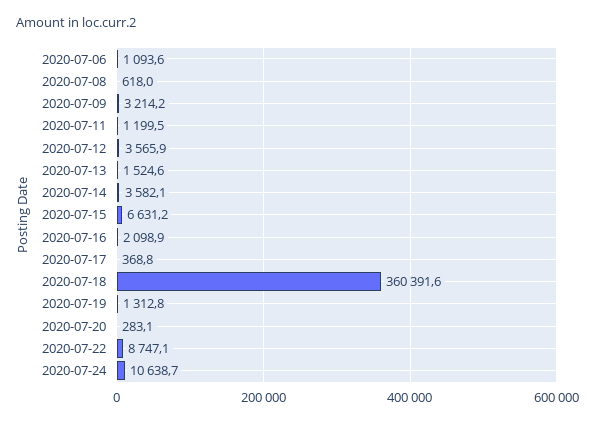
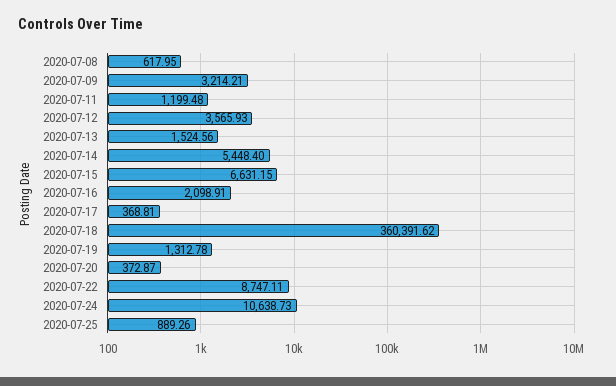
2020-07-06: 1093.6 -> none
2020-07-14: 3582.1 -> 5448.4
2020-07-20: 283.1 -> 372.87
2020-07-25: none -> 889.26

